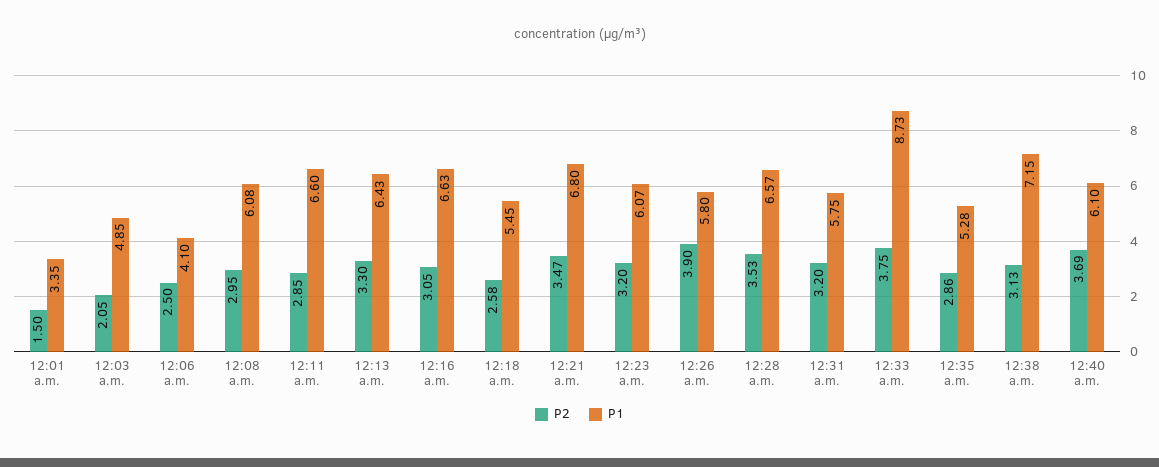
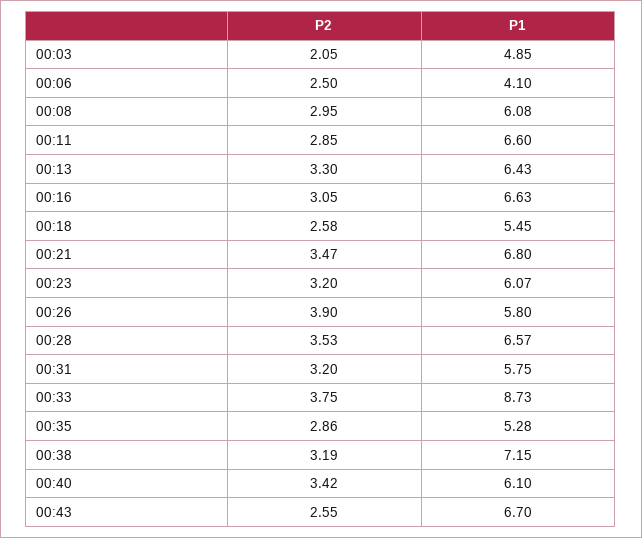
P2, 12:01 a.m.: 1.5 -> none
P1, 12:01 a.m.: 3.35 -> none
P2, 12:38 a.m.: 3.13 -> 3.19
P2, 12:40 a.m.: 3.69 -> 3.42
P2, 00:43: none -> 2.55
P1, 00:43: none -> 6.7

